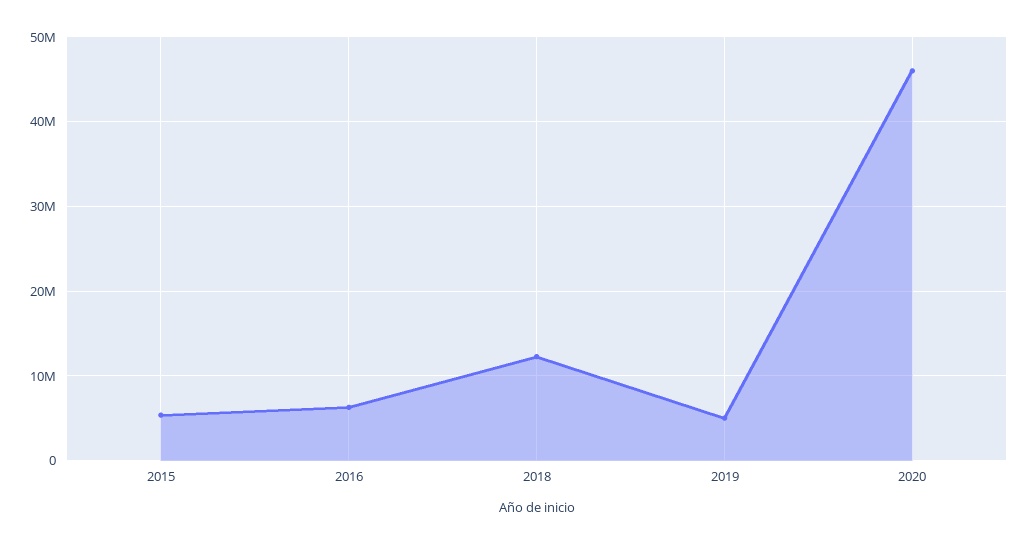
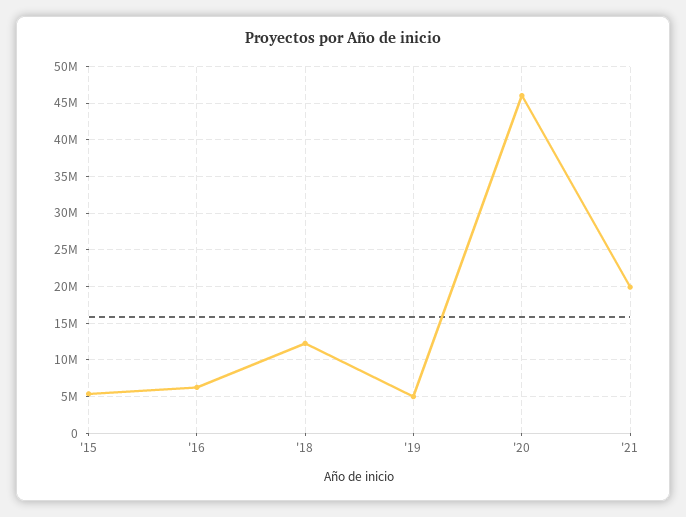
'21: none -> 20000000

